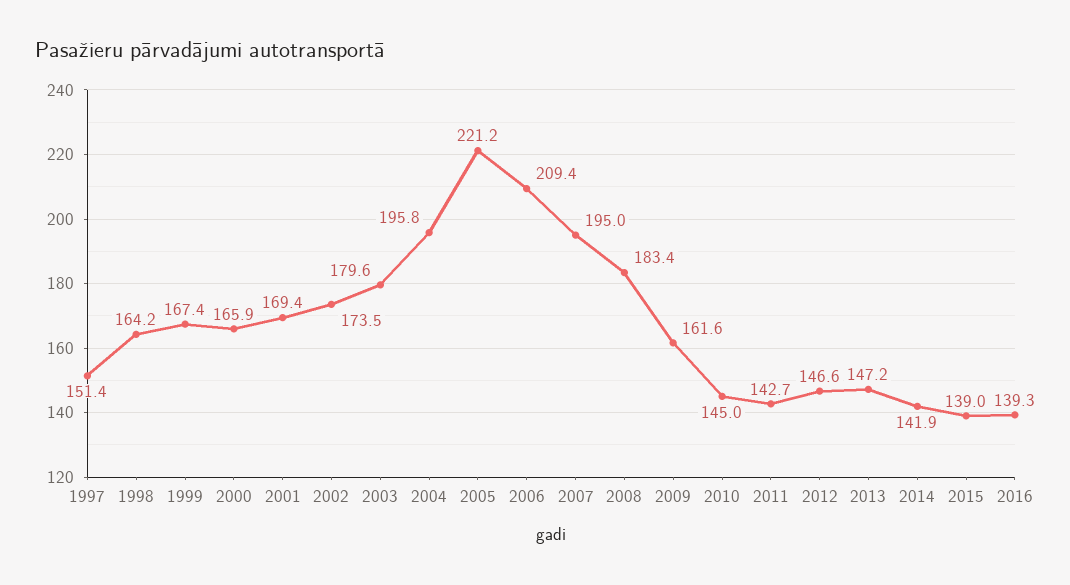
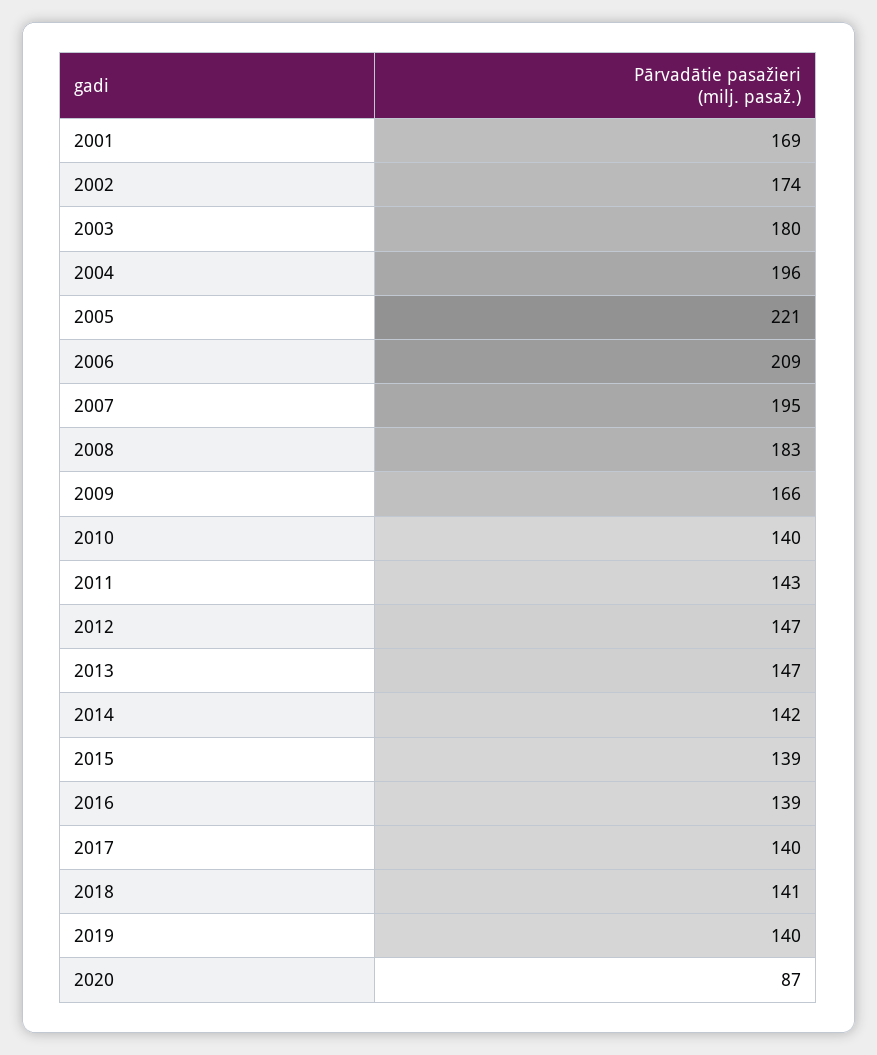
1997: 151.4 -> none
1998: 164.2 -> none
1999: 167.4 -> none
2000: 165.9 -> none
2009: 161.6 -> 166
2010: 145 -> 140
2017: none -> 140
2018: none -> 141
2019: none -> 140
2020: none -> 87

